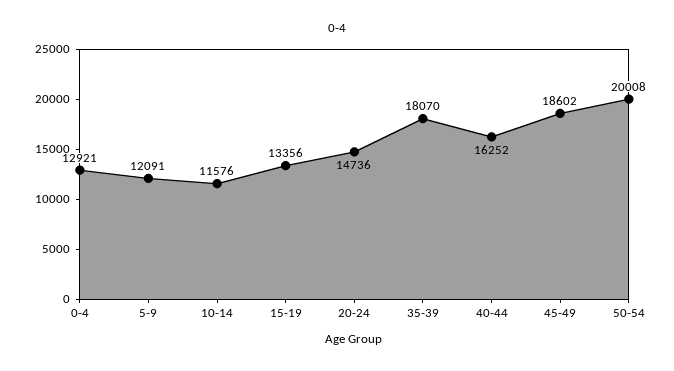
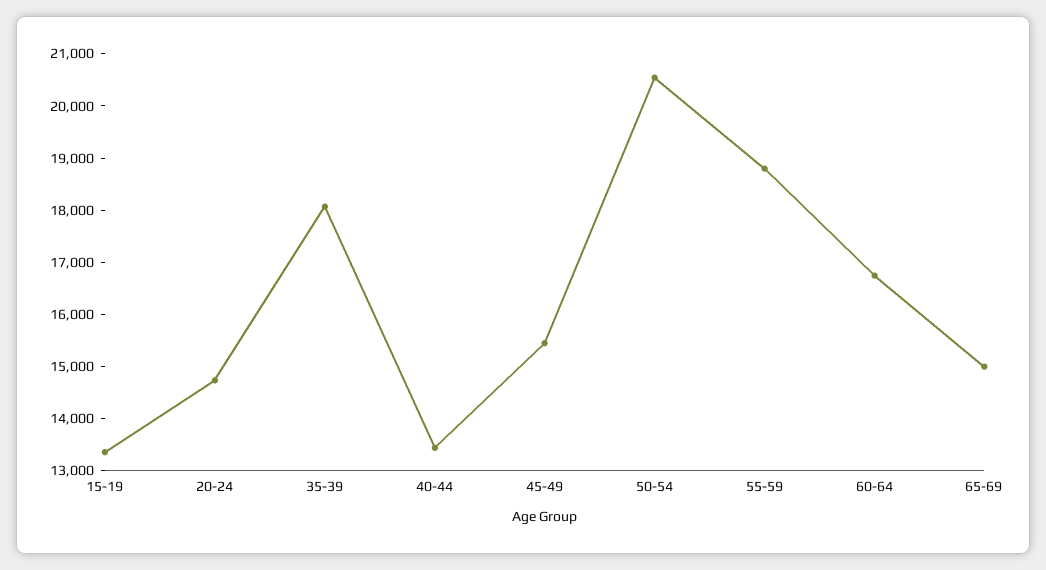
0-4: 12921 -> none
5-9: 12091 -> none
10-14: 11576 -> none
40-44: 16252 -> 13400
45-49: 18602 -> 15400
50-54: 20008 -> 20600
55-59: none -> 18800
60-64: none -> 16800
65-69: none -> 15000

